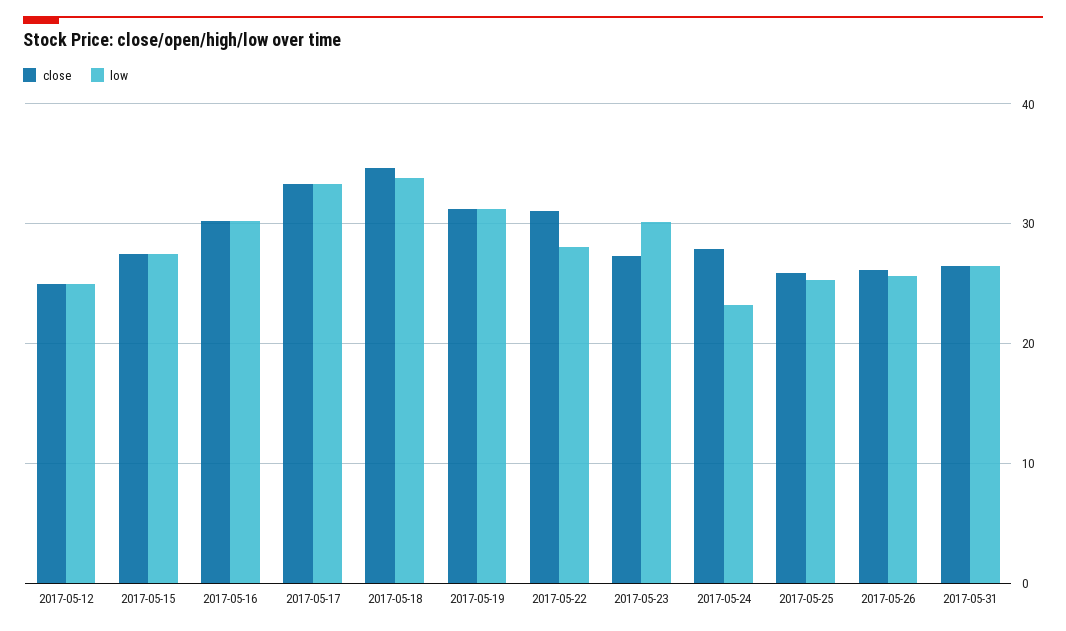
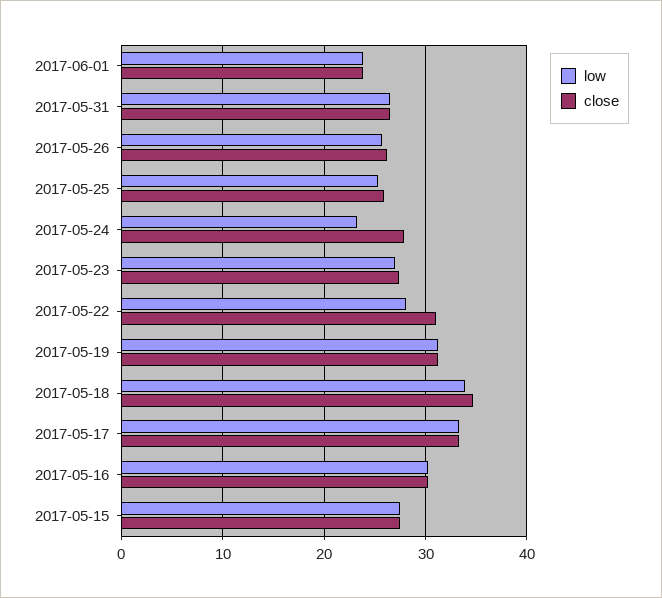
close, 2017-05-12: 25 -> none
low, 2017-05-12: 25 -> none
low, 2017-05-23: 30 -> 27
low, 2017-06-01: none -> 24
close, 2017-06-01: none -> 24

